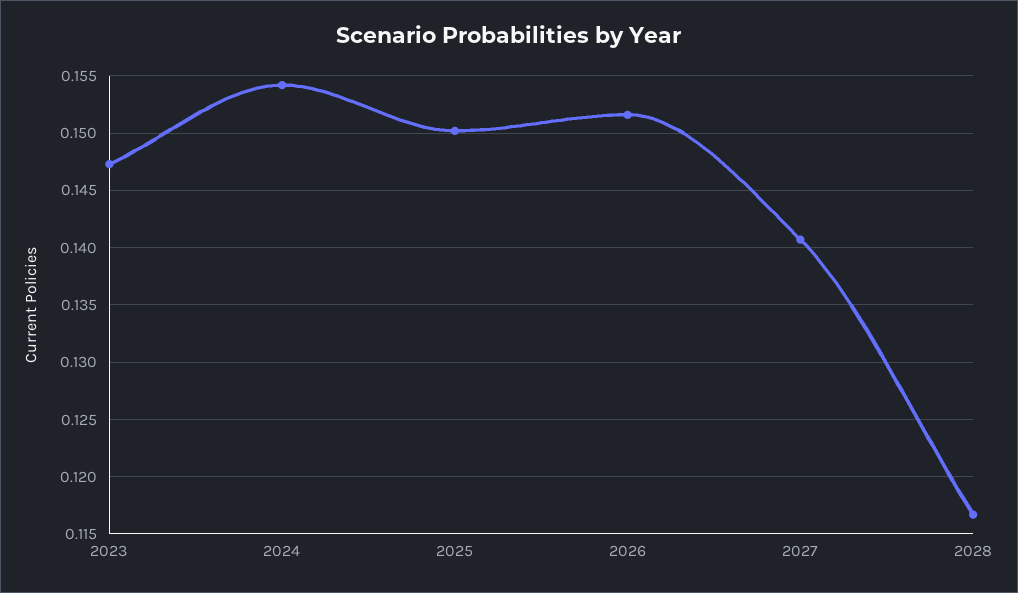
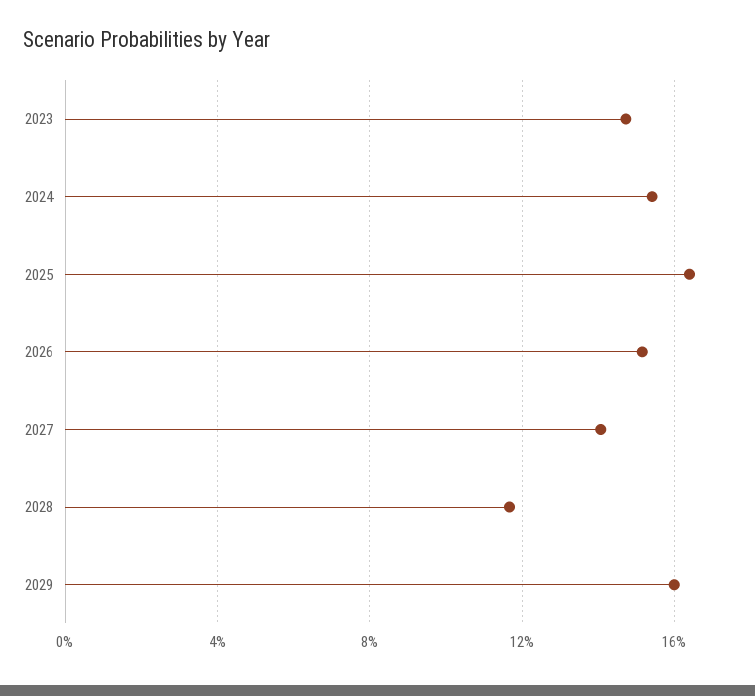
2025: 0.15 -> 0.165
2029: none -> 0.16

